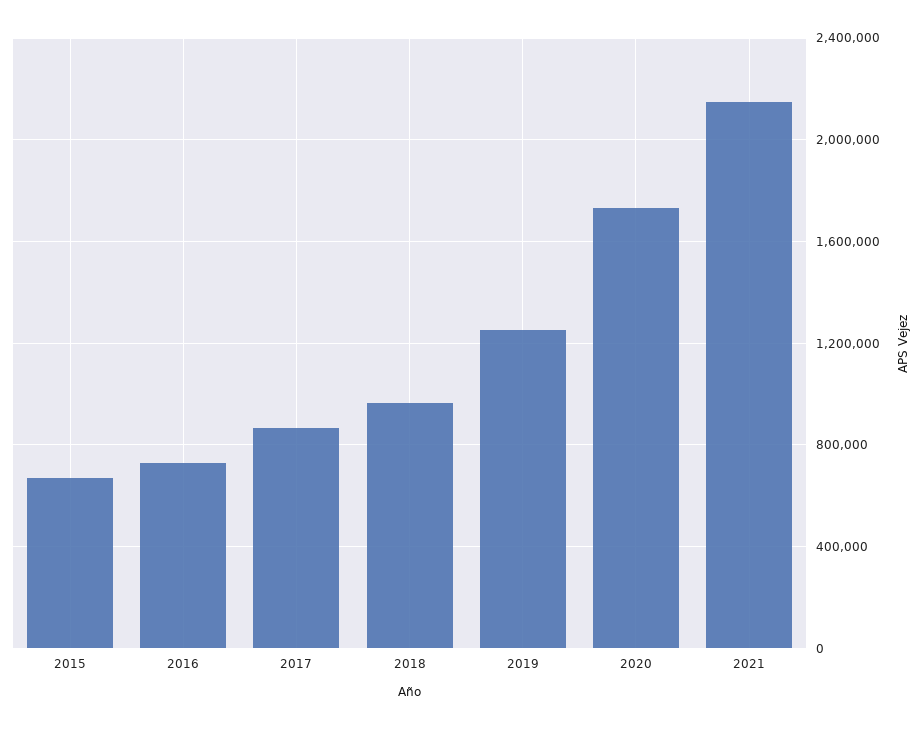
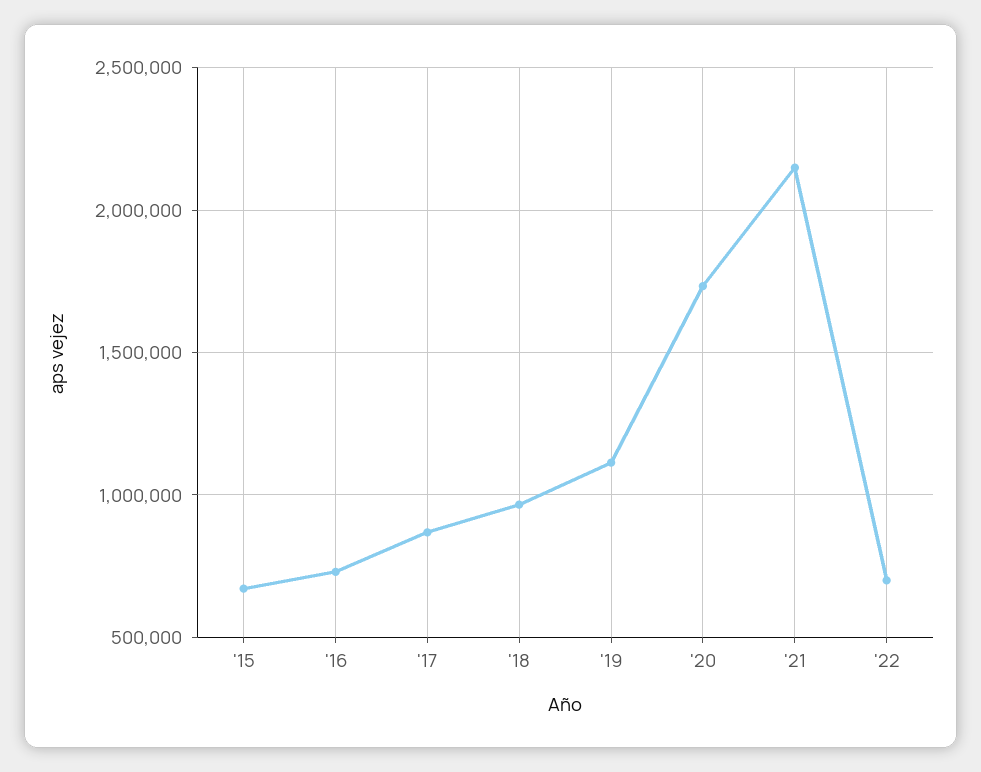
2019: 1250000 -> 1100000
'22: none -> 700000

